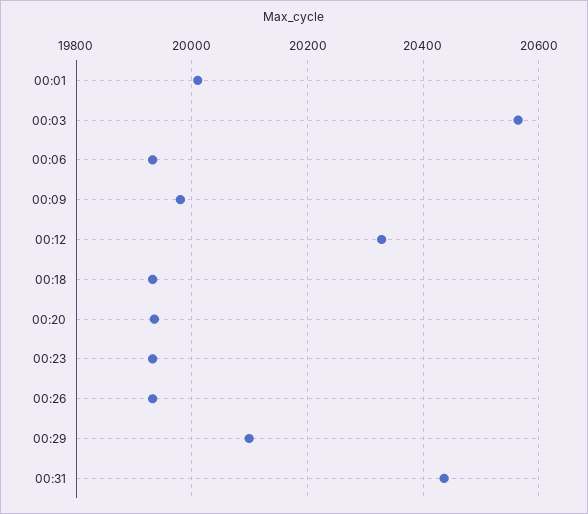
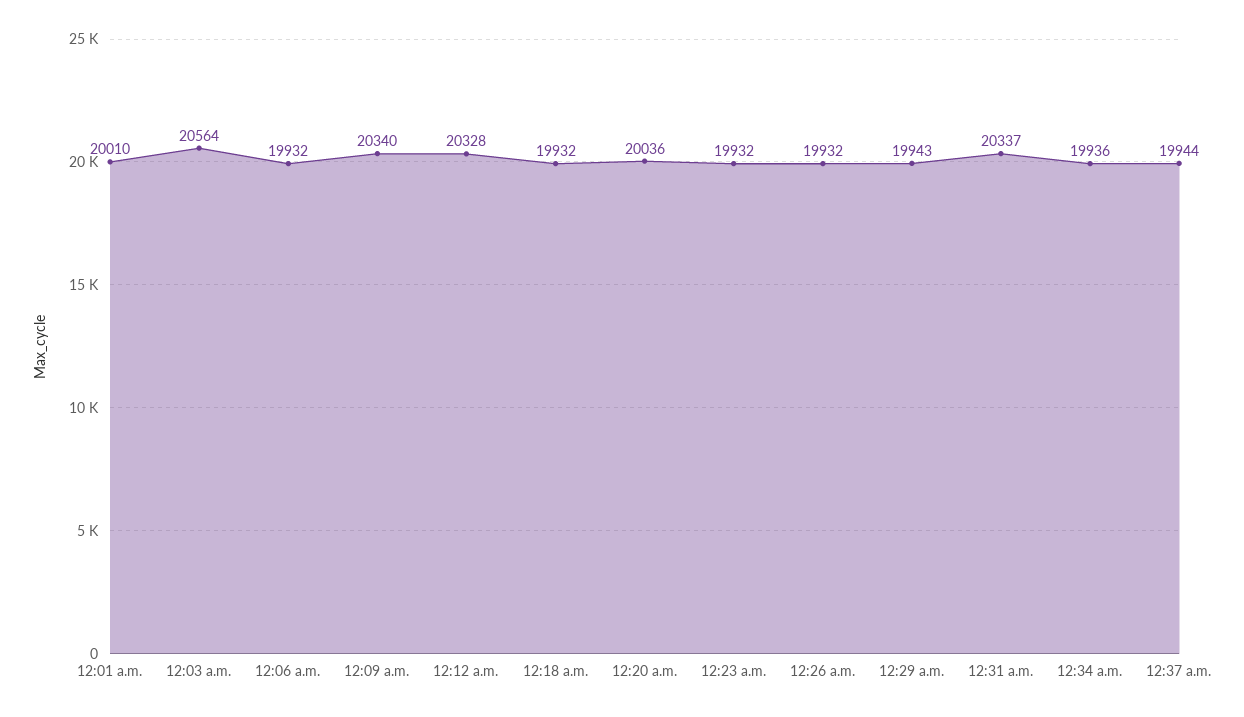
00:09: 19980 -> 20340
00:20: 19940 -> 20036
00:29: 20100 -> 19943
00:31: 20440 -> 20337
12:34 a.m.: none -> 19936
12:37 a.m.: none -> 19944

